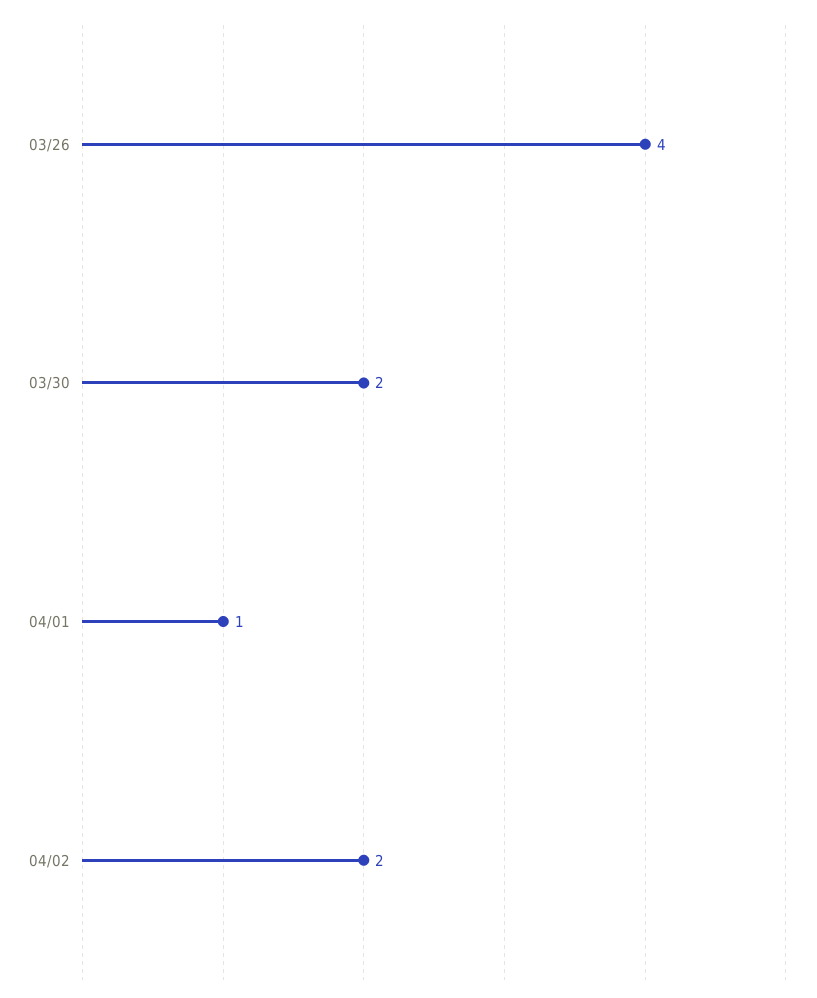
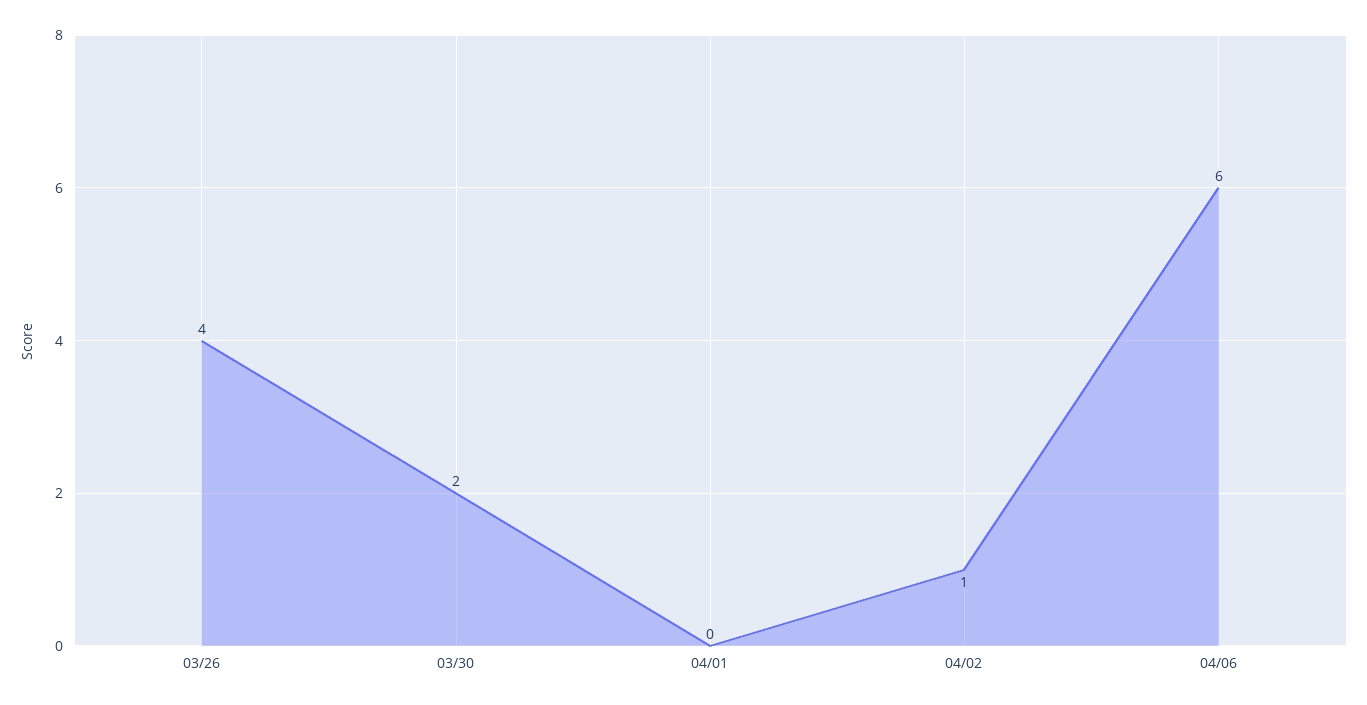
04/01: 1 -> 0
04/02: 2 -> 1
04/06: none -> 6

